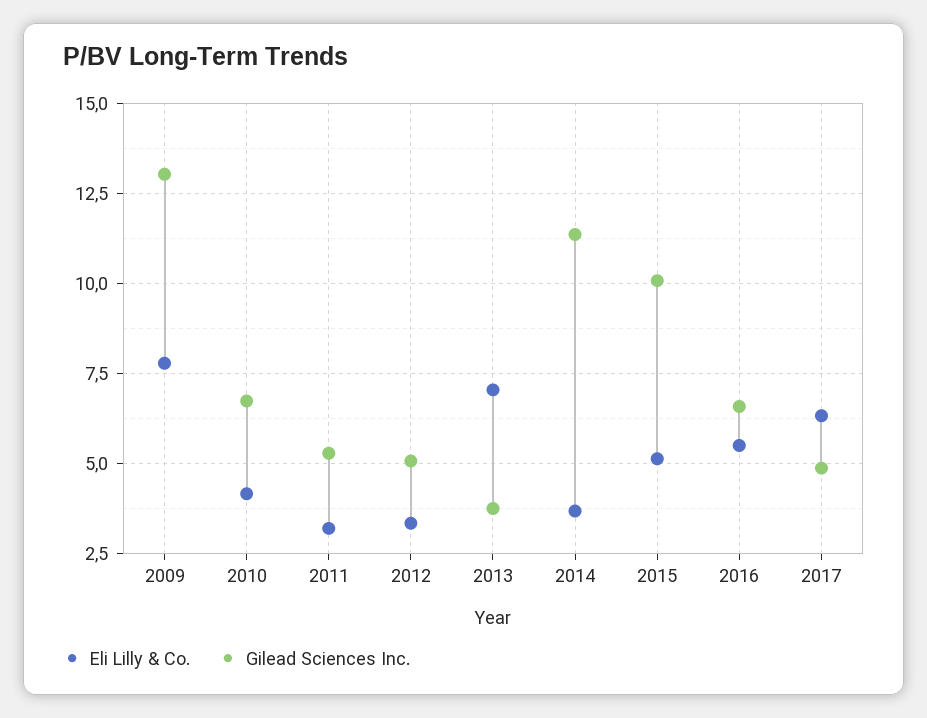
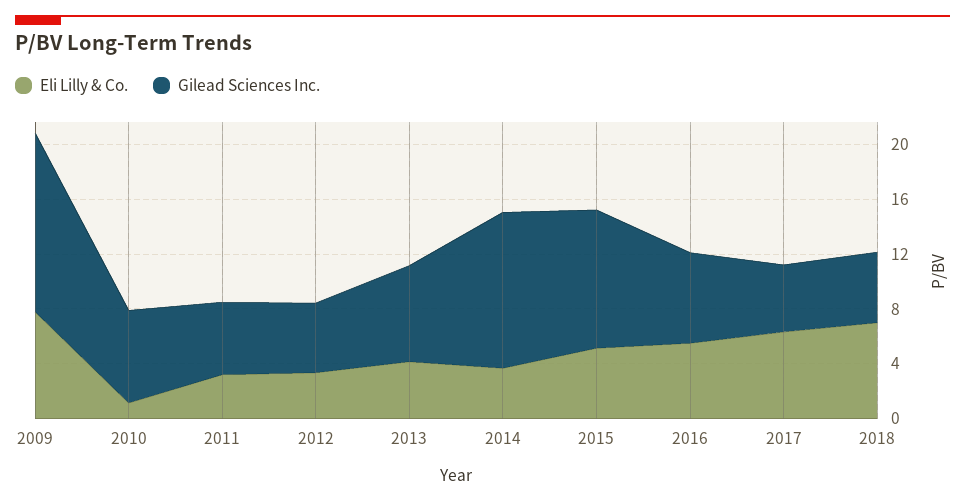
Eli Lilly & Co., 2010: 4.25 -> 1
Eli Lilly & Co., 2013: 7 -> 4
Gilead Sciences Inc., 2013: 3.75 -> 7
Eli Lilly & Co., 2018: none -> 7
Gilead Sciences Inc., 2018: none -> 5

